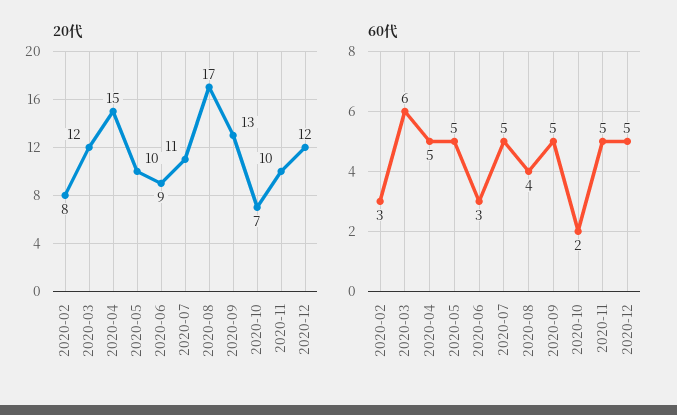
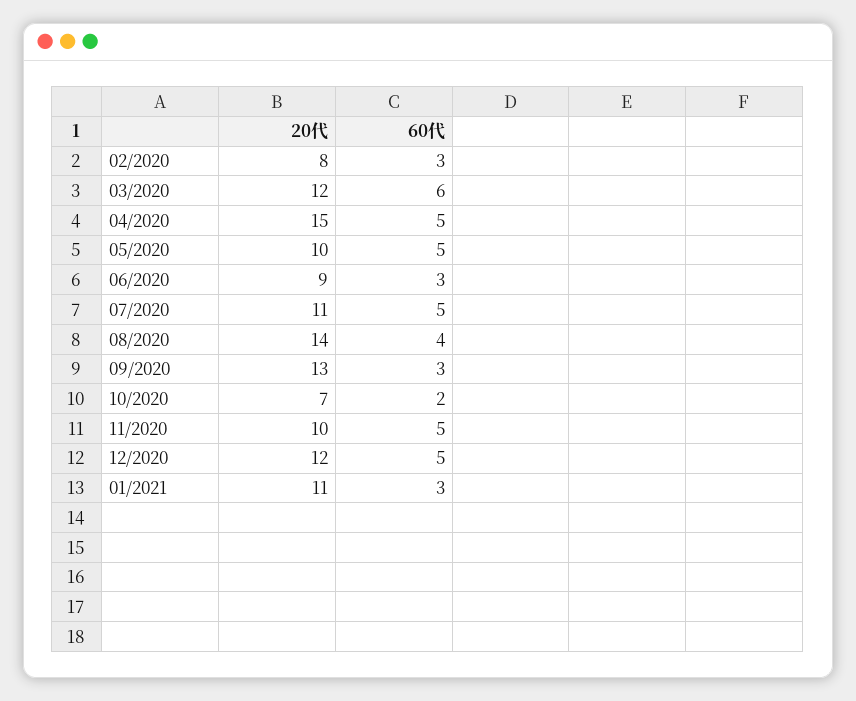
20代, 2020-08: 17 -> 14
60代, 2020-09: 5 -> 3
20代, 01/2021: none -> 11
60代, 01/2021: none -> 3

